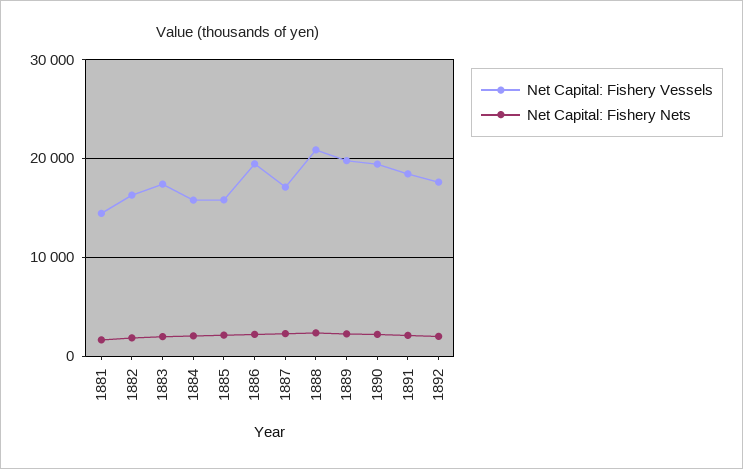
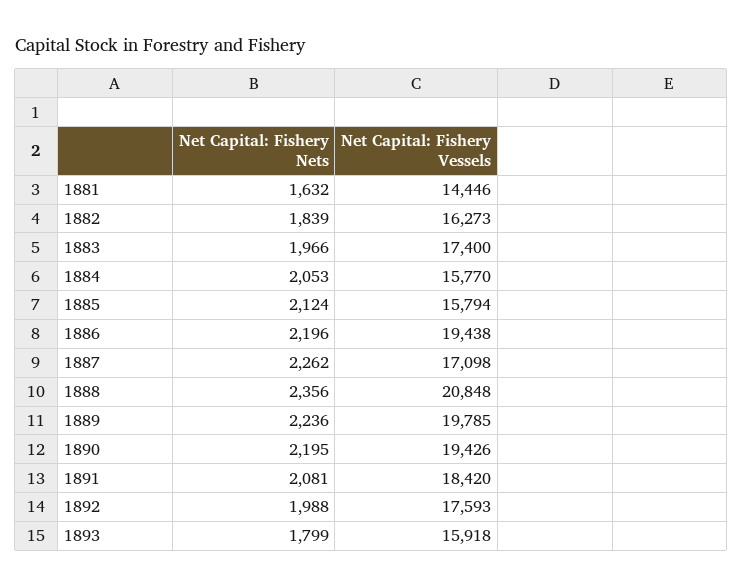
Net Capital: Fishery Nets, 1893: none -> 1799
Net Capital: Fishery Vessels, 1893: none -> 15918

